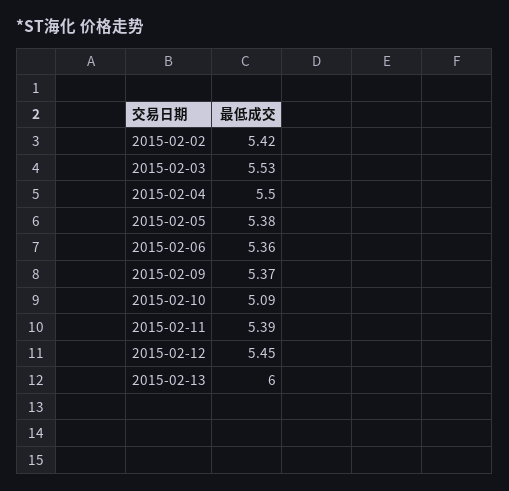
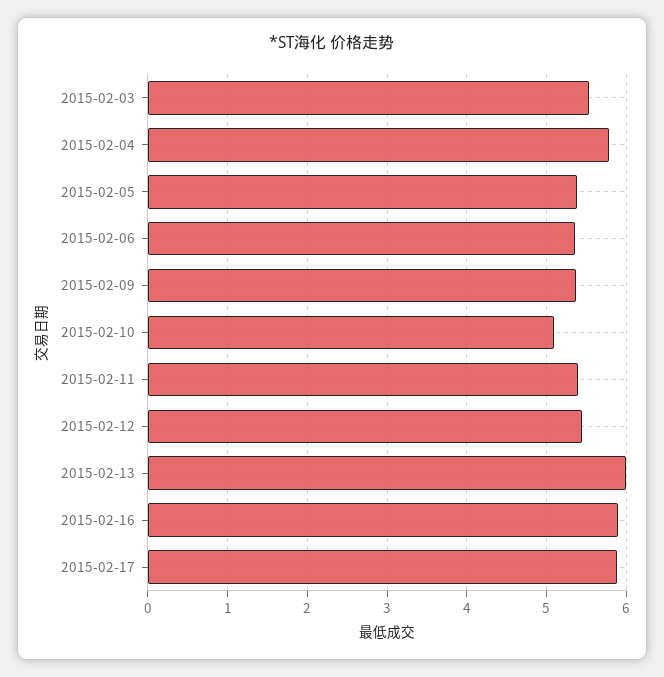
2015-02-02: 5.42 -> none
2015-02-04: 5.5 -> 5.8
2015-02-16: none -> 5.9
2015-02-17: none -> 5.9

